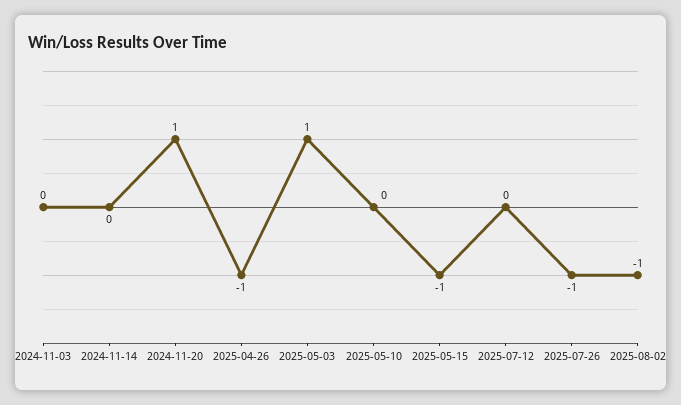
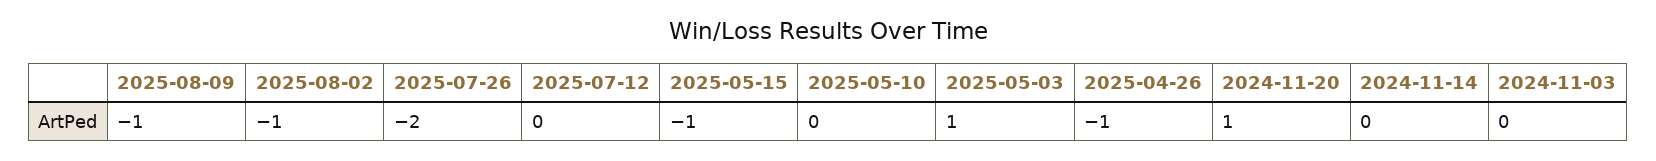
2025-07-26: -1 -> -2
2025-08-09: none -> -1

